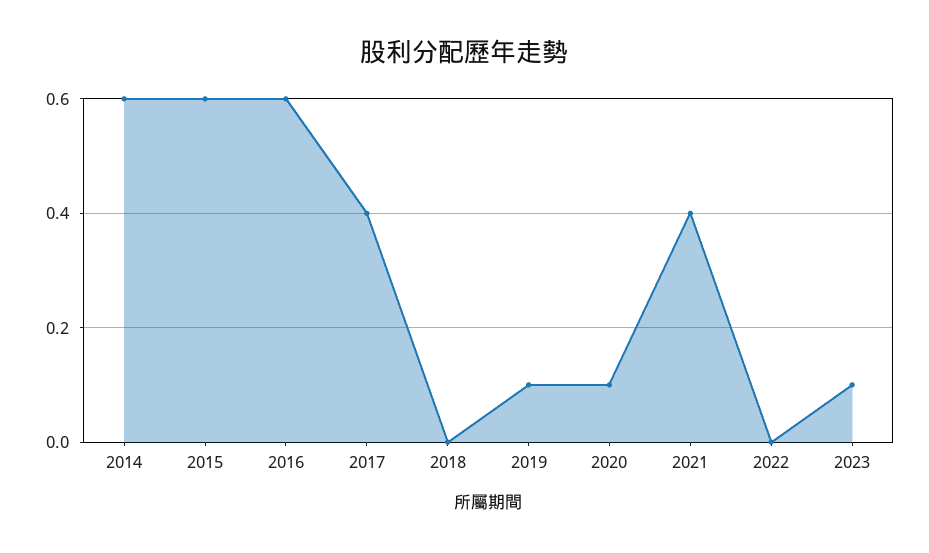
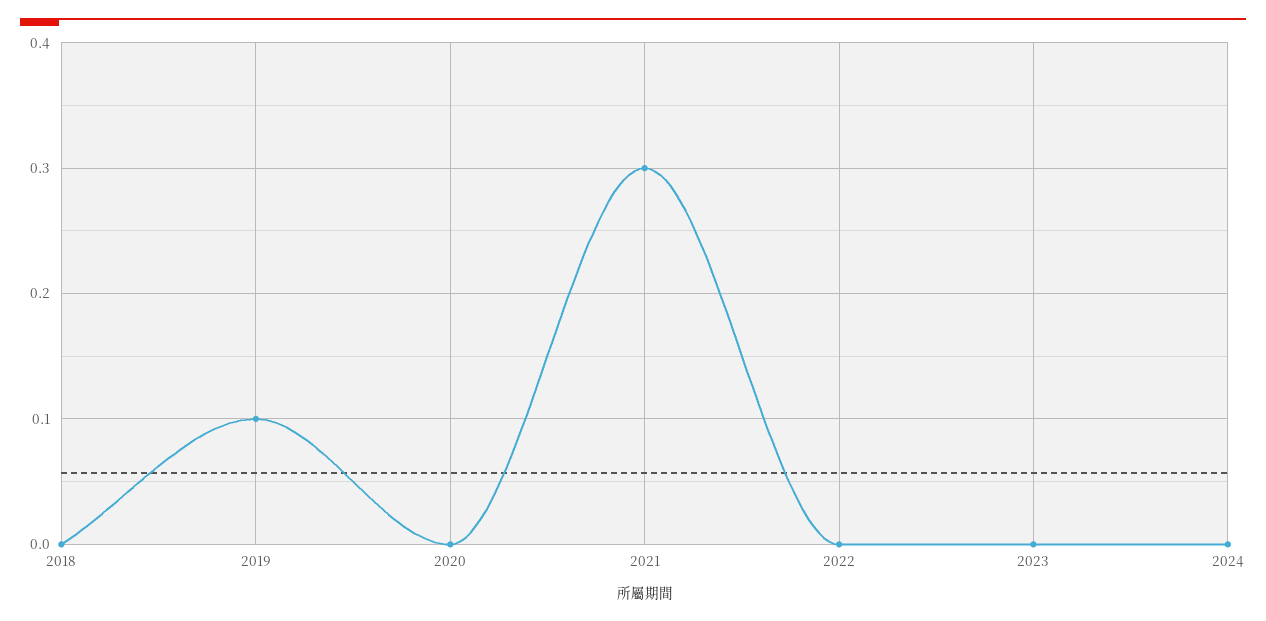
2014: 0.6 -> none
2015: 0.6 -> none
2016: 0.6 -> none
2017: 0.4 -> none
2020: 0.1 -> 0
2021: 0.4 -> 0.3
2023: 0.1 -> 0
2024: none -> 0

